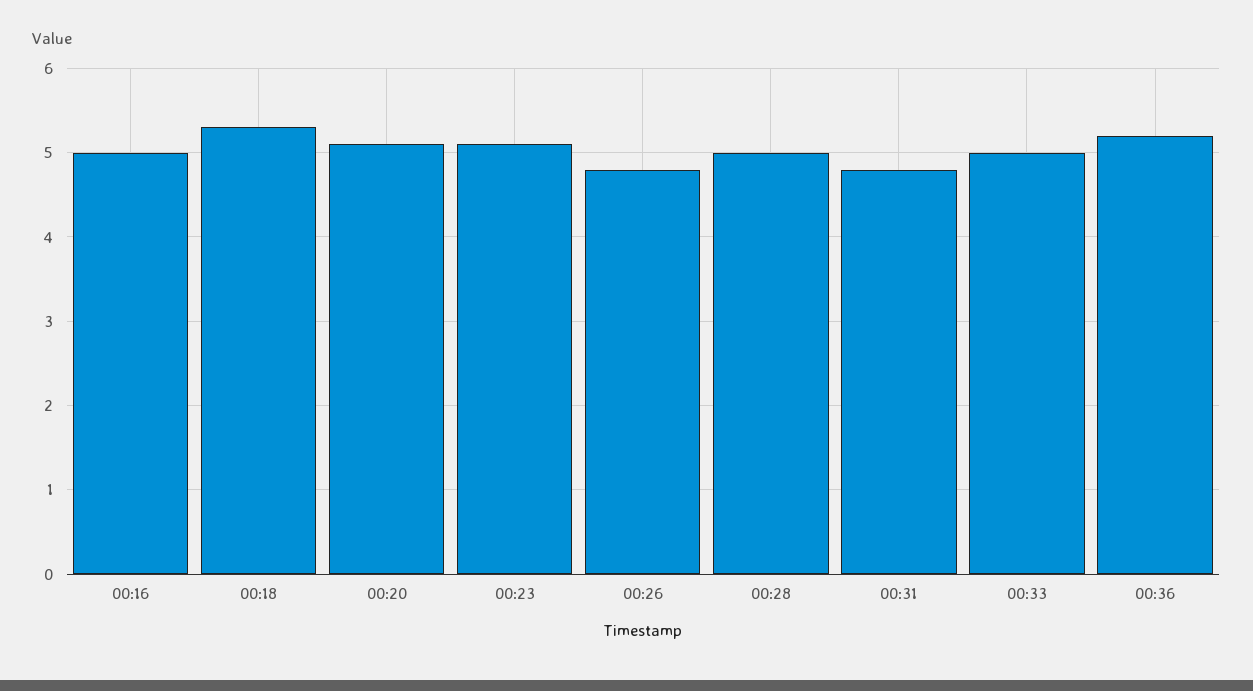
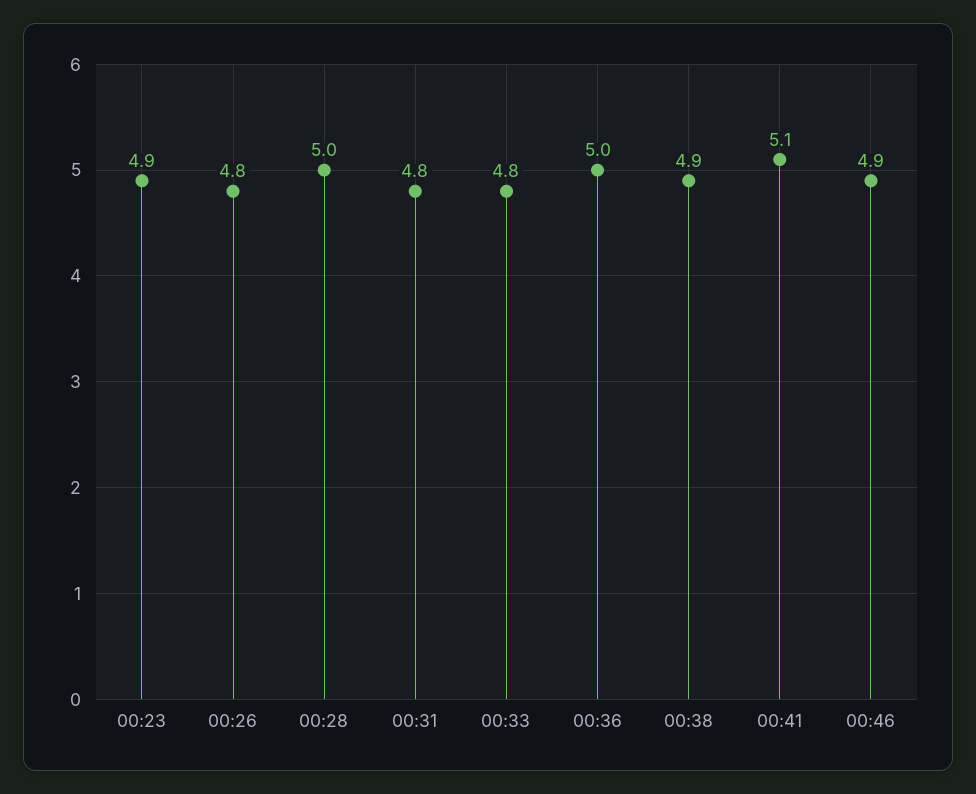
00:16: 5 -> none
00:18: 5.3 -> none
00:20: 5.1 -> none
00:23: 5.1 -> 4.9
00:33: 5 -> 4.8
00:36: 5.2 -> 5
00:38: none -> 4.9
00:41: none -> 5.1
00:46: none -> 4.9

